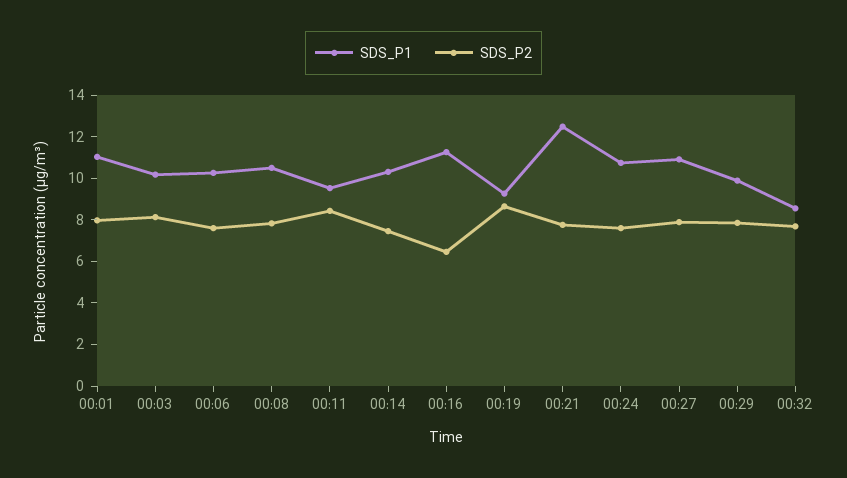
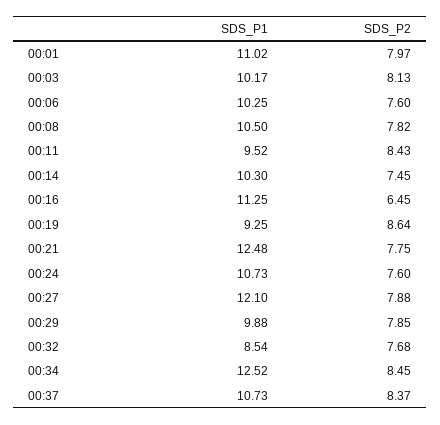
SDS_P1, 00:27: 11 -> 12.1
SDS_P1, 00:34: none -> 12.52
SDS_P2, 00:34: none -> 8.45
SDS_P1, 00:37: none -> 10.73
SDS_P2, 00:37: none -> 8.37

